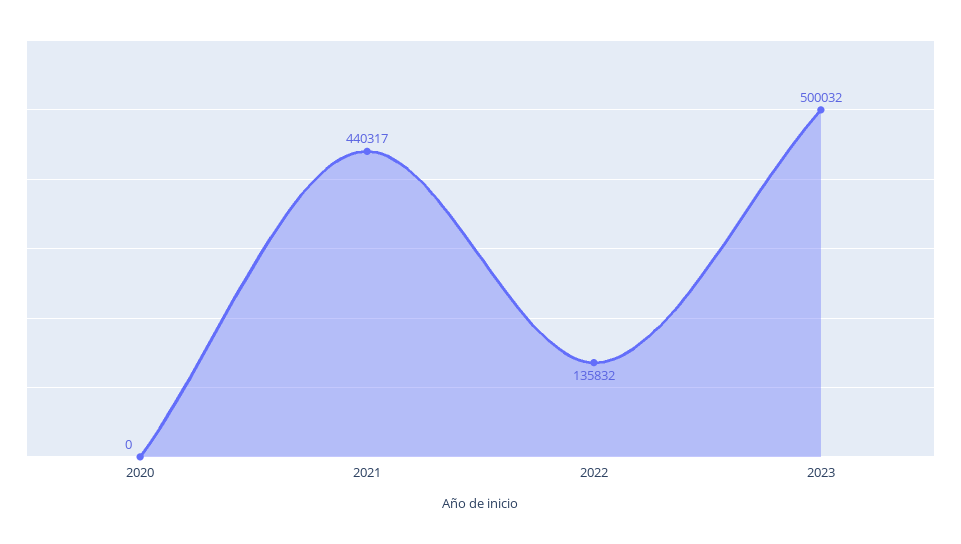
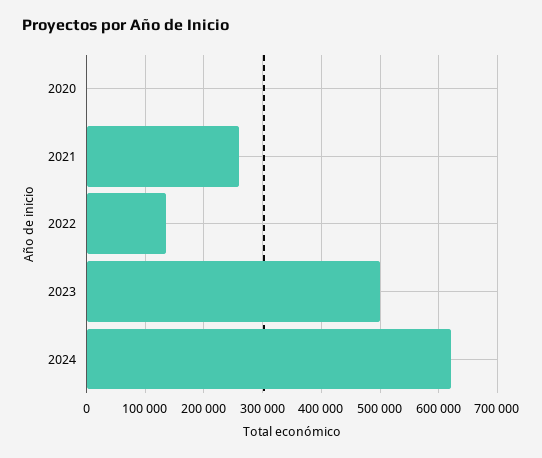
2021: 440317 -> 260000
2024: none -> 620000

